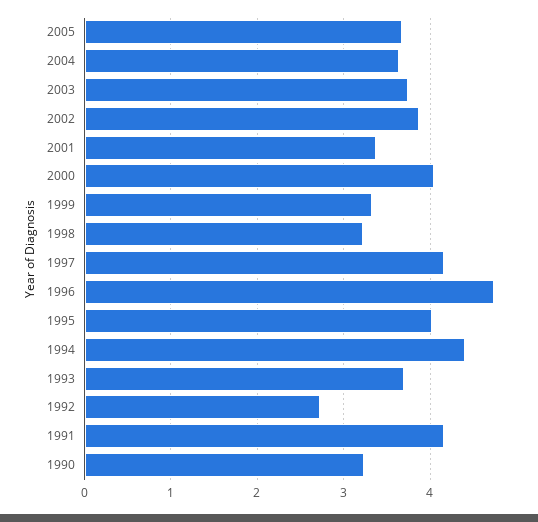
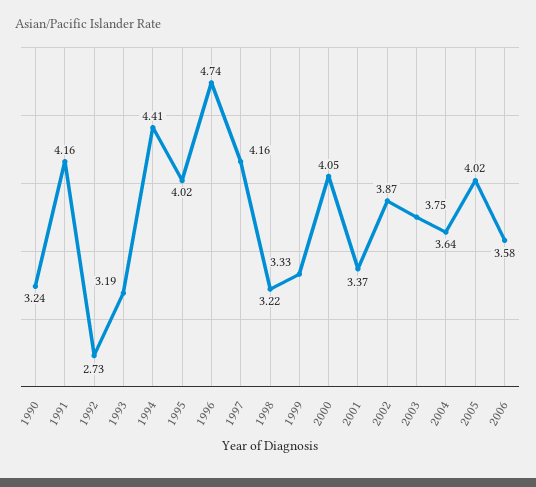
2005: 3.7 -> 4.02
1993: 3.7 -> 3.19
2006: none -> 3.58

